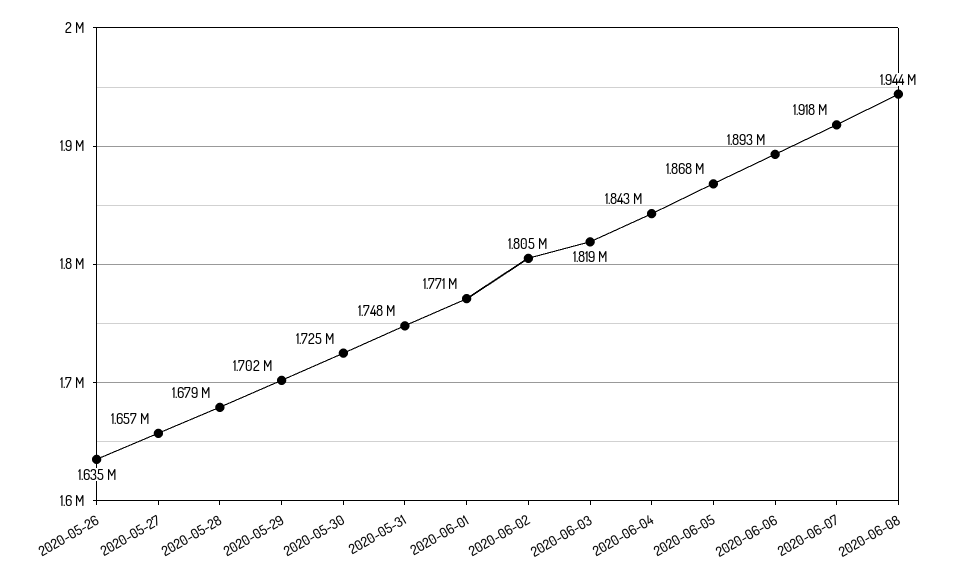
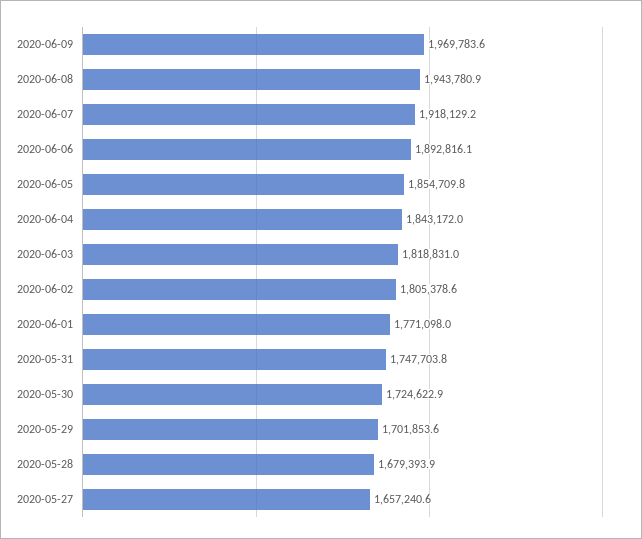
2020-05-26: 1635000 -> none
2020-06-05: 1868000 -> 1854709.8
2020-06-09: none -> 1969783.6

